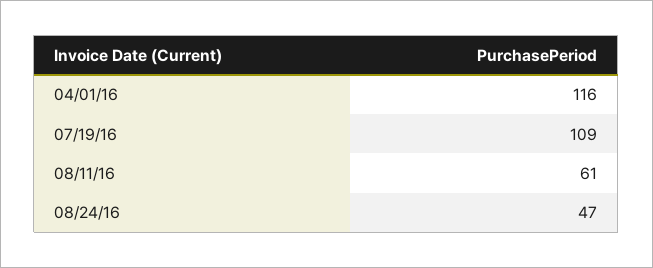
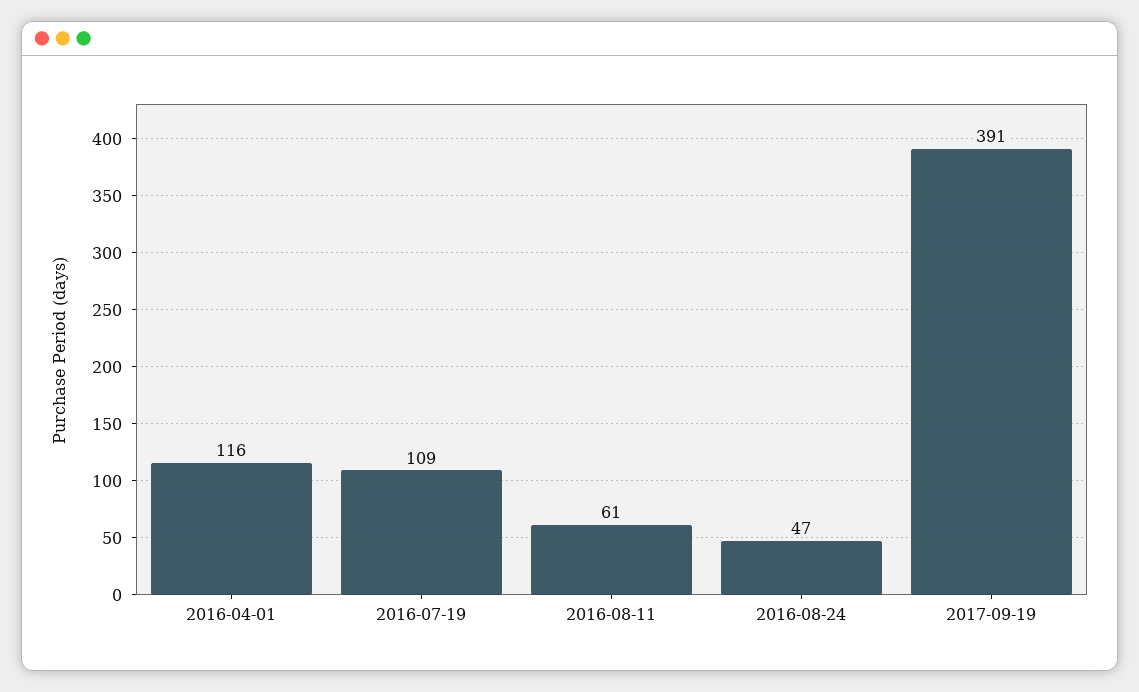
2017-09-19: none -> 391

